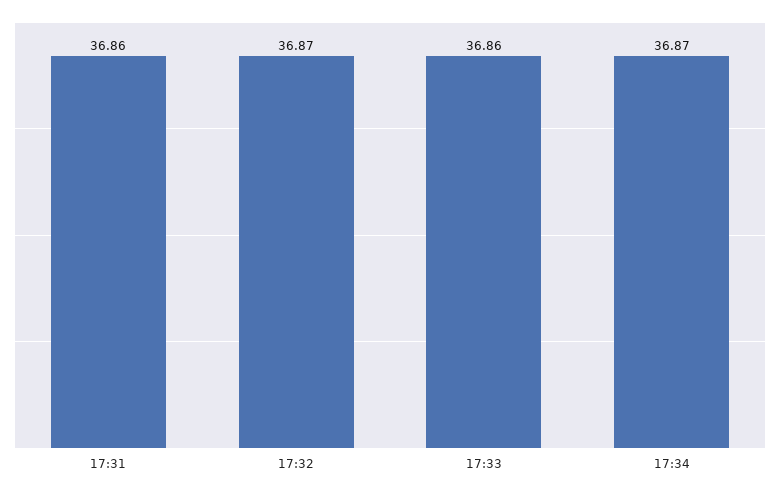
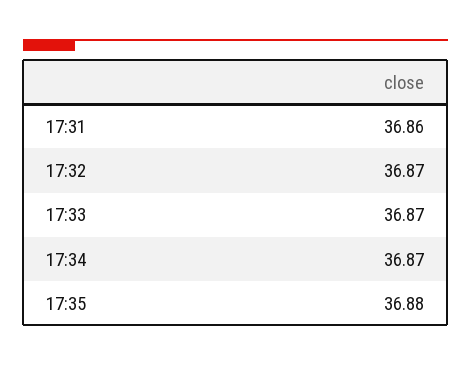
17:33: 36.86 -> 36.87
17:35: none -> 36.88

